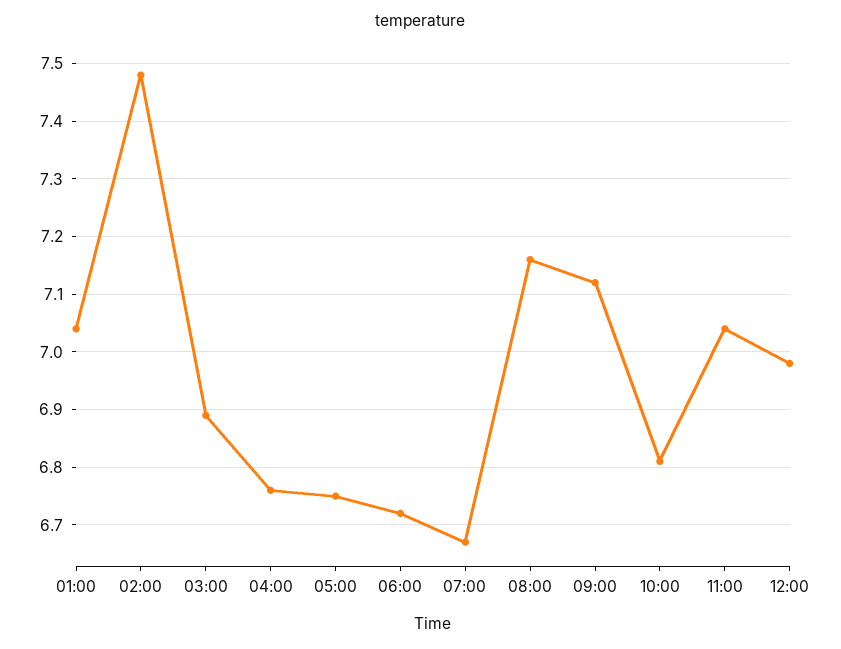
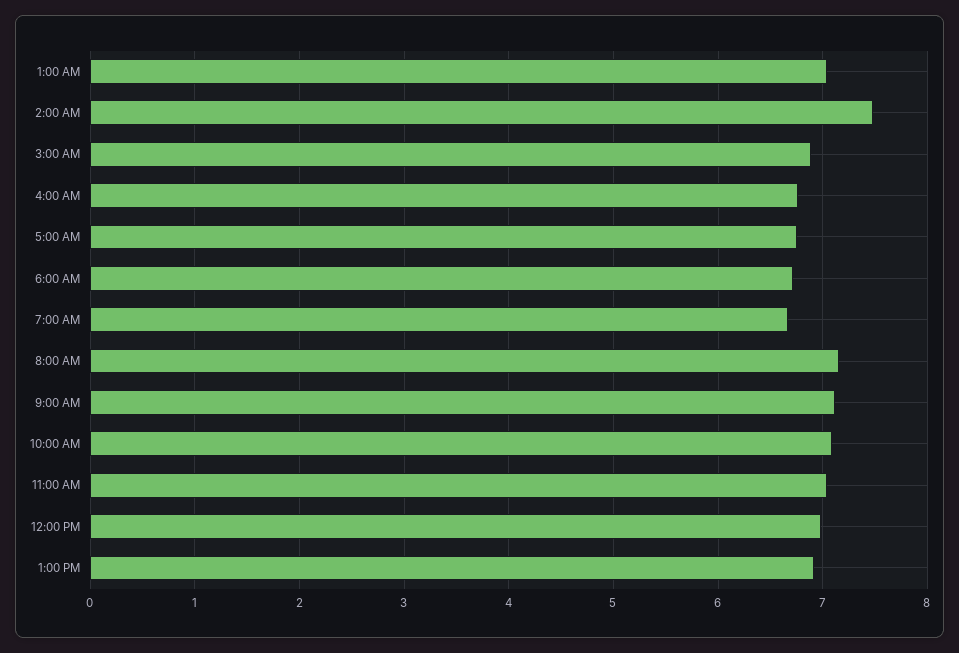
10:00: 6.8 -> 7.1
1:00 PM: none -> 6.9

